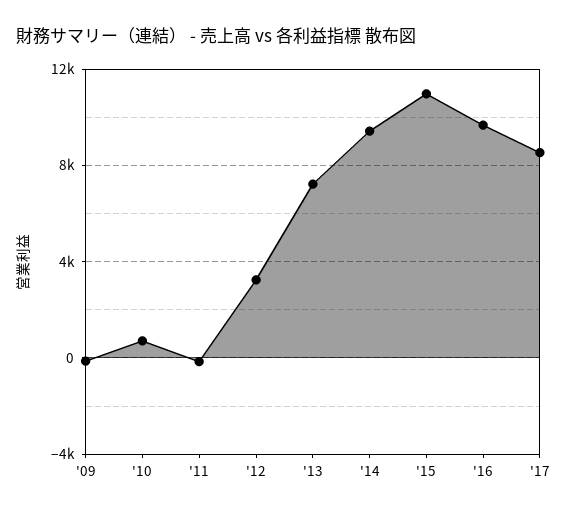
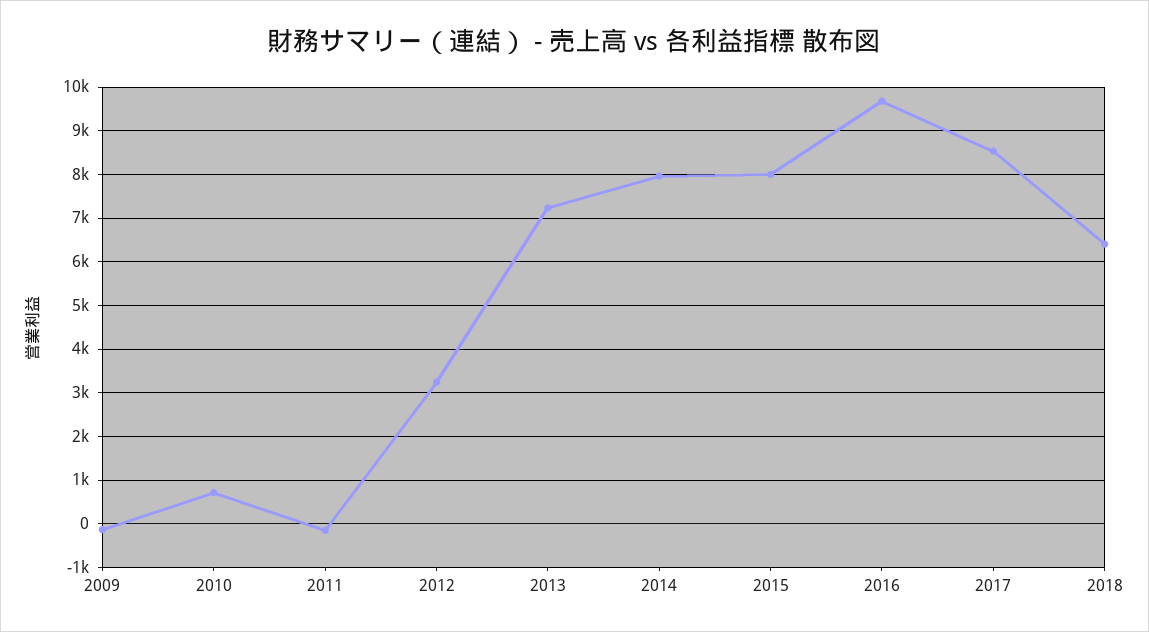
'14: 9500 -> 8000
'15: 11000 -> 8000
2018: none -> 6400

